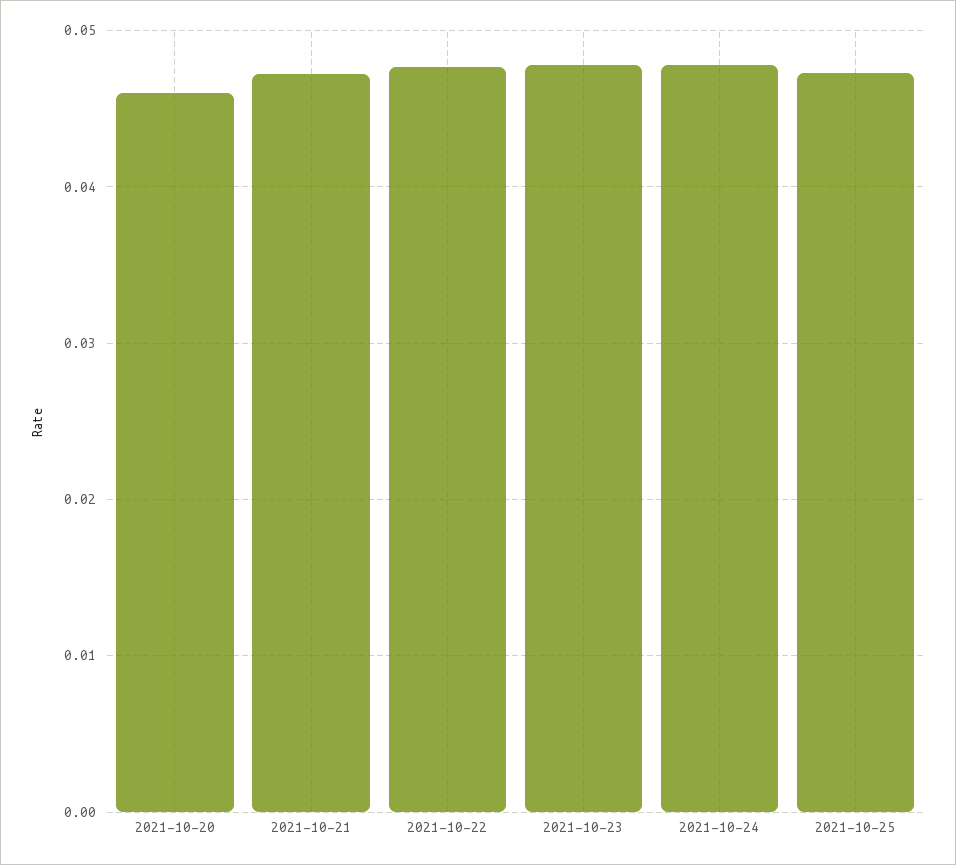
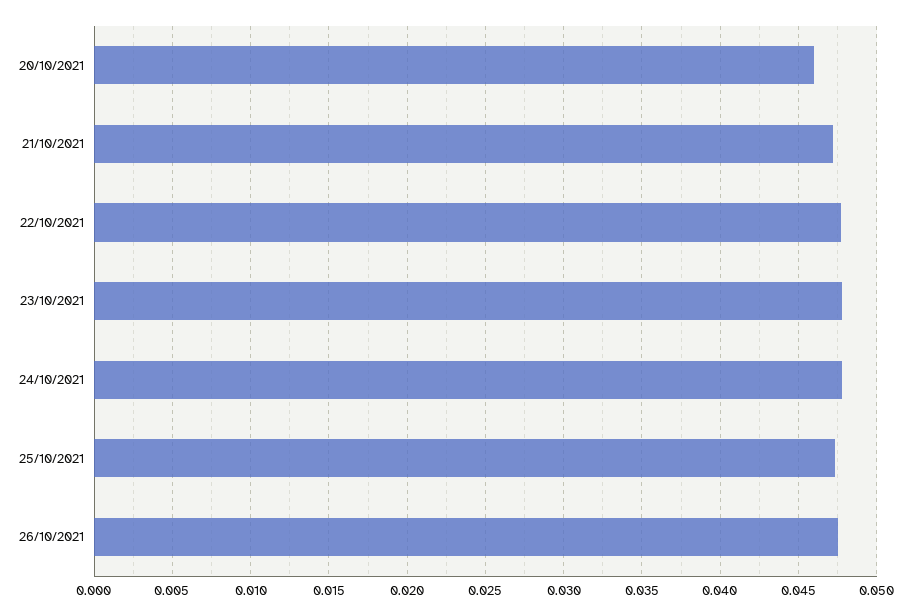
26/10/2021: none -> 0.0475

